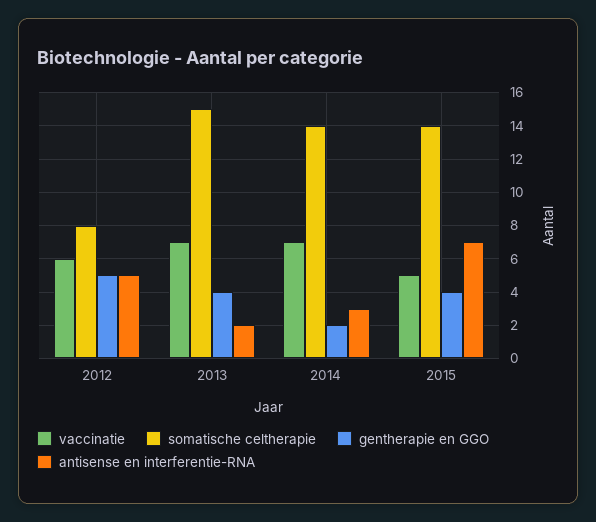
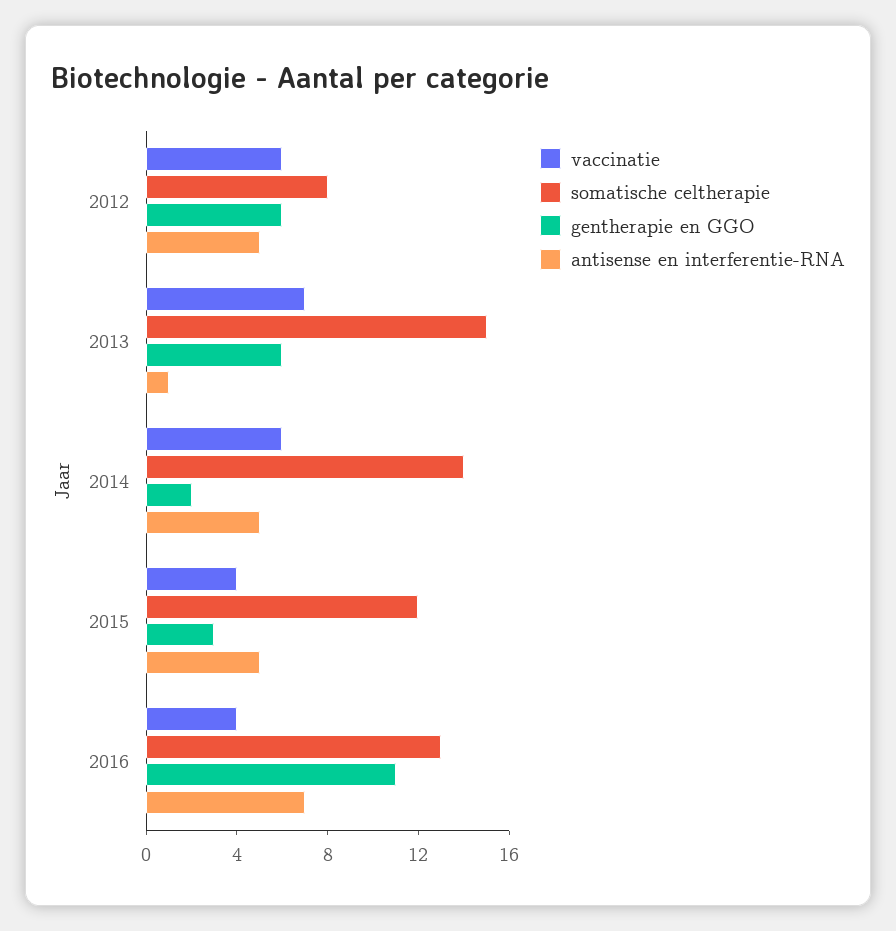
gentherapie en GGO, 2012: 5 -> 6
gentherapie en GGO, 2013: 4 -> 6
antisense en interferentie-RNA, 2013: 2 -> 1
vaccinatie, 2014: 7 -> 6
antisense en interferentie-RNA, 2014: 3 -> 5
vaccinatie, 2015: 5 -> 4
somatische celtherapie, 2015: 14 -> 12
gentherapie en GGO, 2015: 4 -> 3
antisense en interferentie-RNA, 2015: 7 -> 5
vaccinatie, 2016: none -> 4
somatische celtherapie, 2016: none -> 13
gentherapie en GGO, 2016: none -> 11
antisense en interferentie-RNA, 2016: none -> 7

